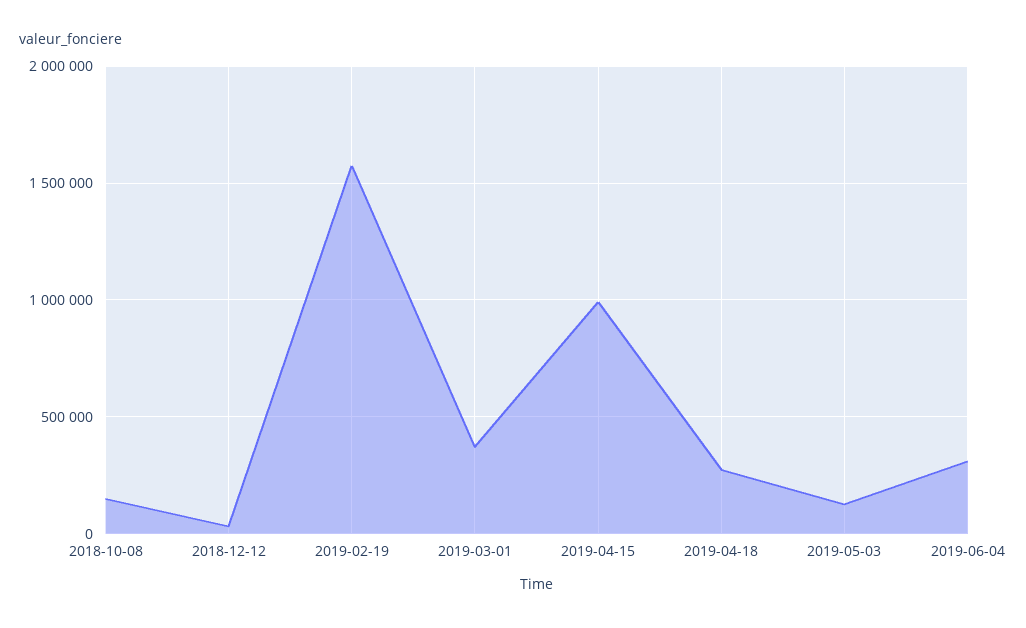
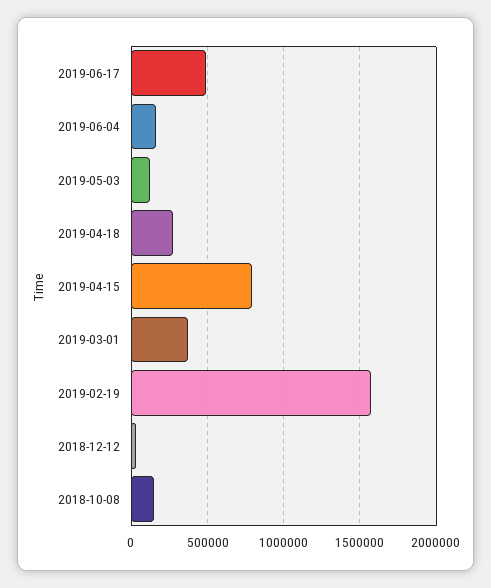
2019-04-15: 1000000 -> 800000
2019-06-04: 300000 -> 150000
2019-06-17: none -> 500000

